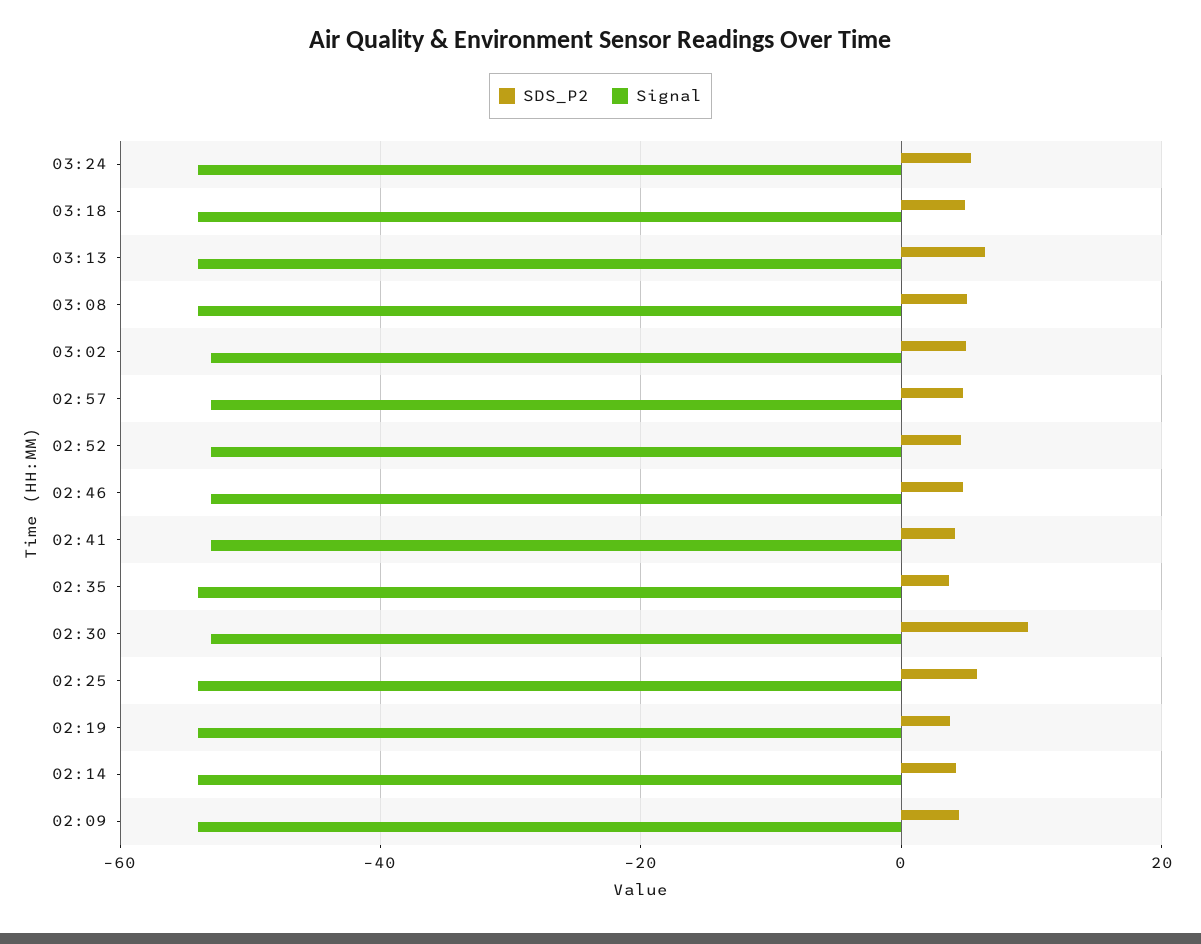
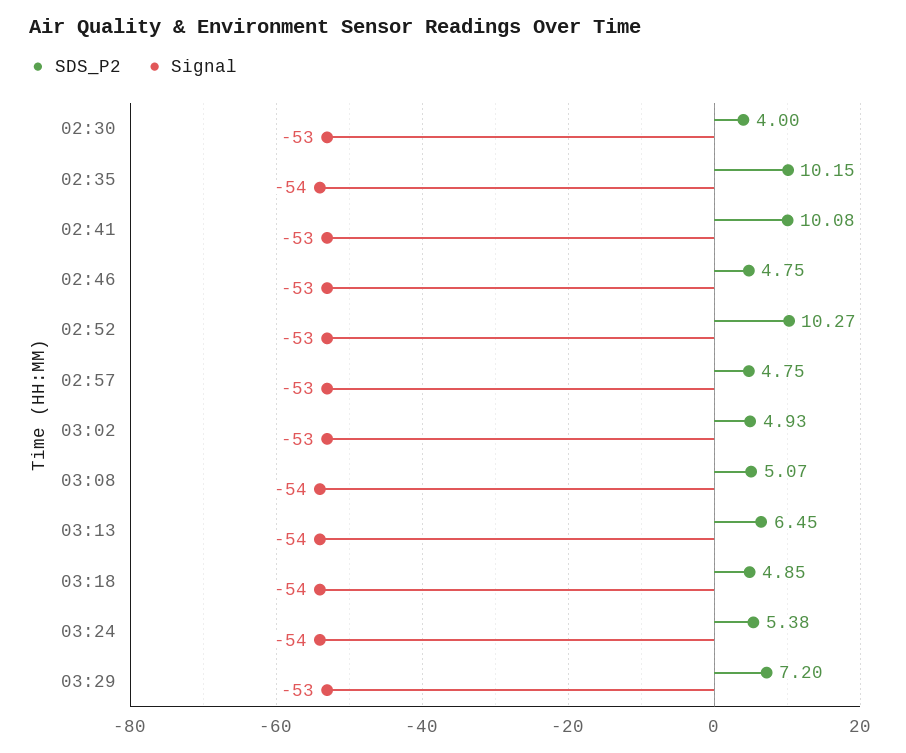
SDS_P2, 02:52: 4 -> 10.27
SDS_P2, 02:41: 4 -> 10.08
SDS_P2, 02:35: 4 -> 10.15
SDS_P2, 02:30: 10 -> 4
SDS_P2, 02:25: 6 -> none
Signal, 02:25: -54 -> none
SDS_P2, 02:19: 4 -> none
Signal, 02:19: -54 -> none
SDS_P2, 02:14: 4 -> none
Signal, 02:14: -54 -> none
SDS_P2, 02:09: 4 -> none
Signal, 02:09: -54 -> none
SDS_P2, 03:29: none -> 7.2
Signal, 03:29: none -> -53

